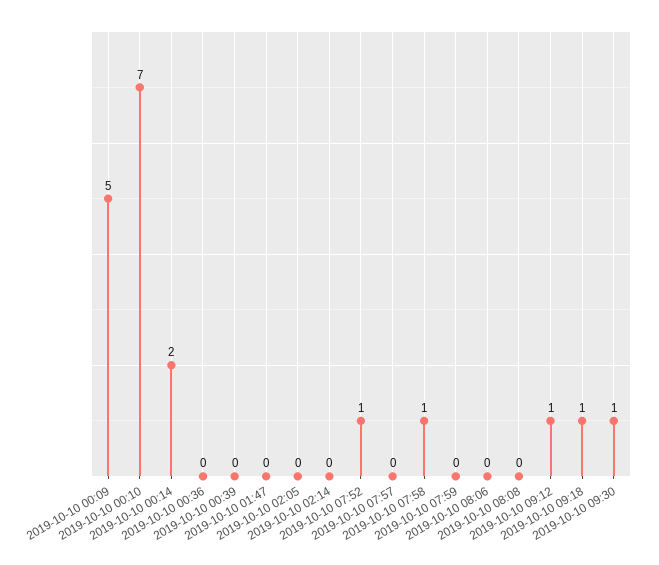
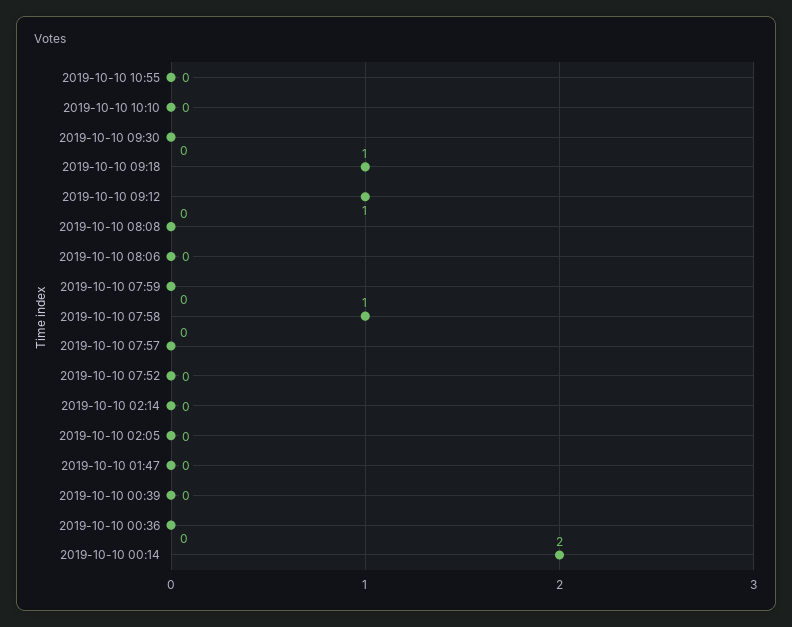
2019-10-10 00:09: 5 -> none
2019-10-10 00:10: 7 -> none
2019-10-10 07:52: 1 -> 0
2019-10-10 09:30: 1 -> 0
2019-10-10 10:55: none -> 0
2019-10-10 10:10: none -> 0

